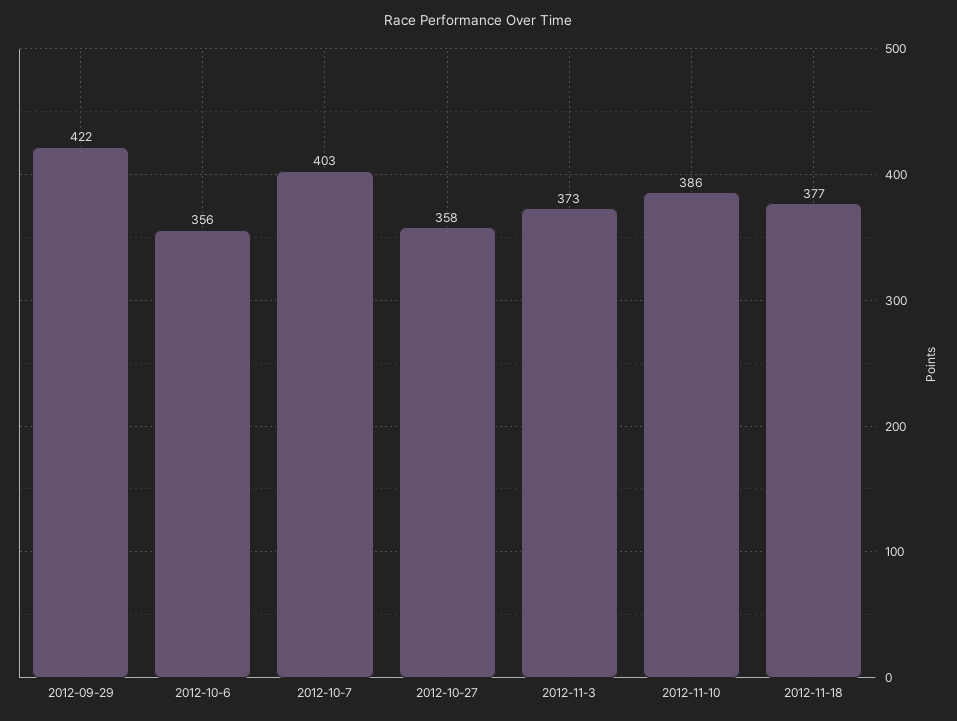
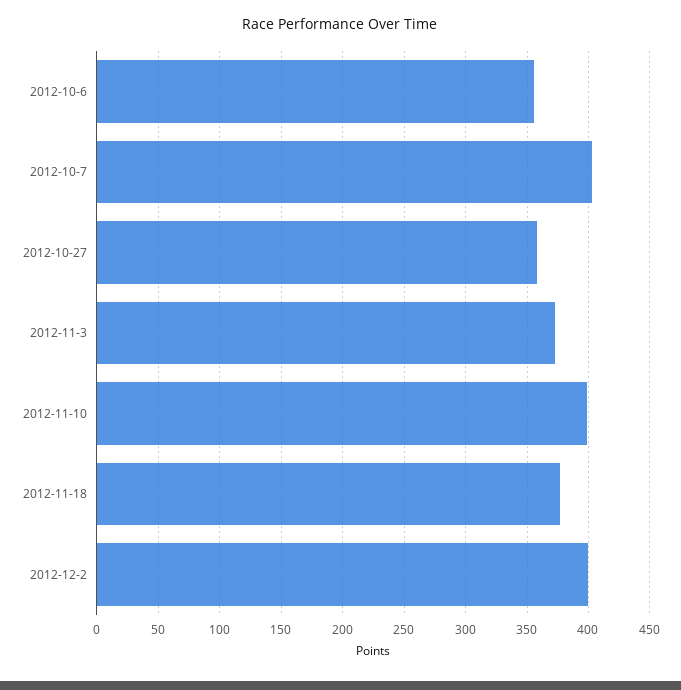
2012-09-29: 422 -> none
2012-11-10: 386 -> 400
2012-12-2: none -> 400

